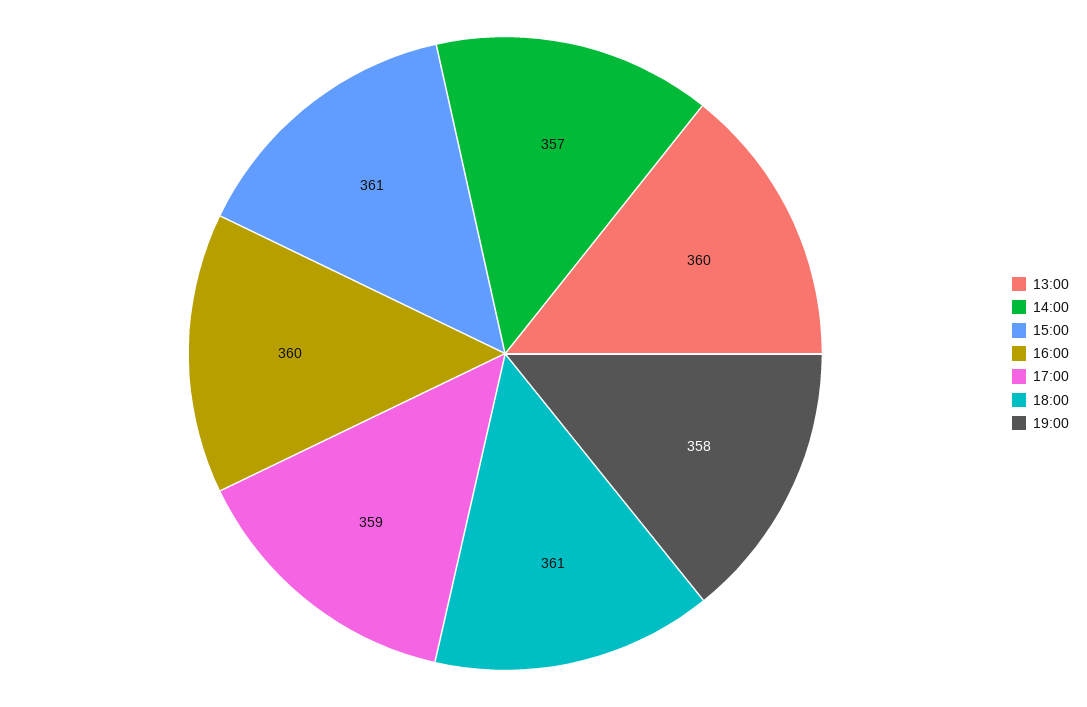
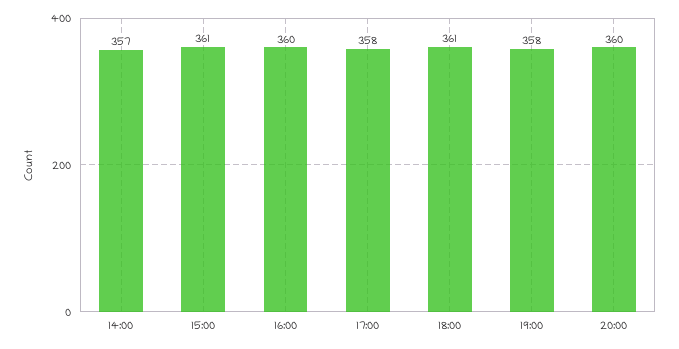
13:00: 360 -> none
17:00: 359 -> 358
20:00: none -> 360

